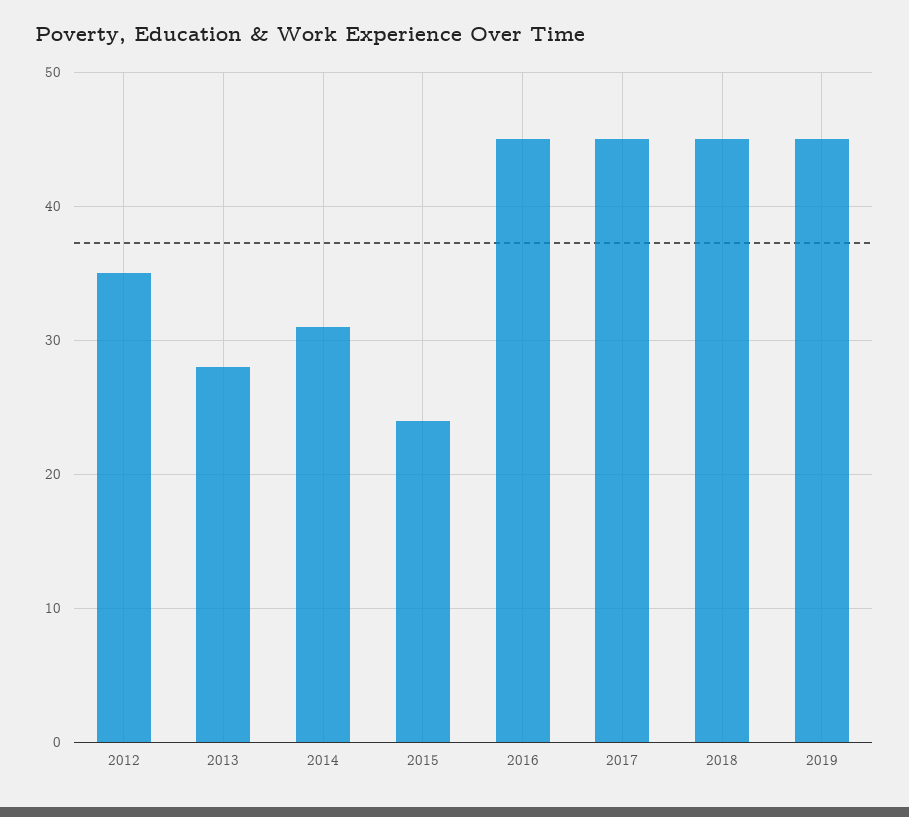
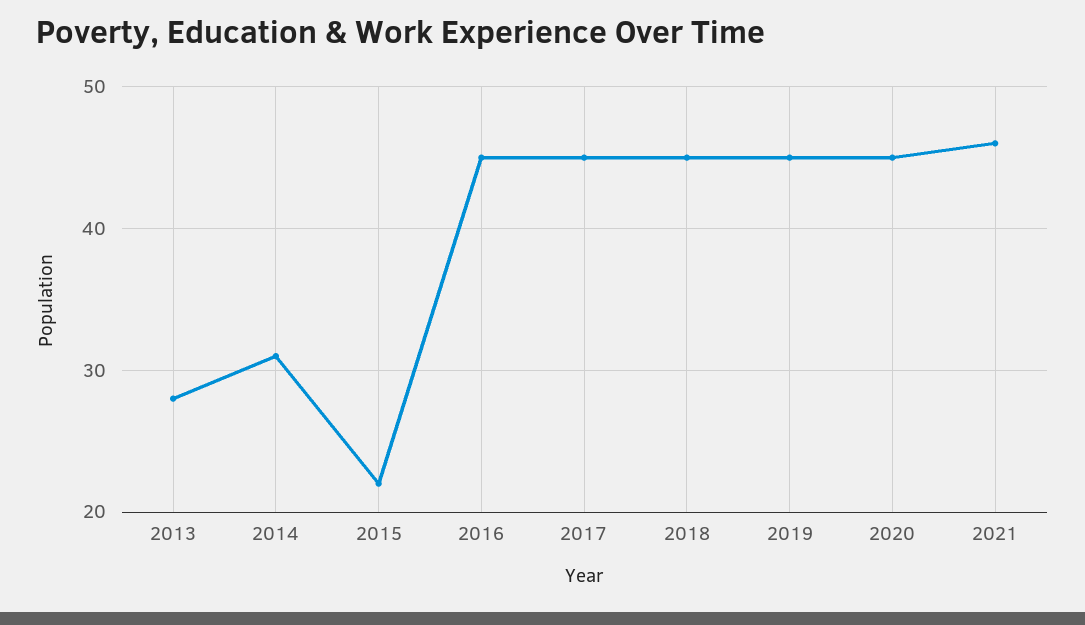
2012: 35 -> none
2015: 24 -> 22
2020: none -> 45
2021: none -> 46

